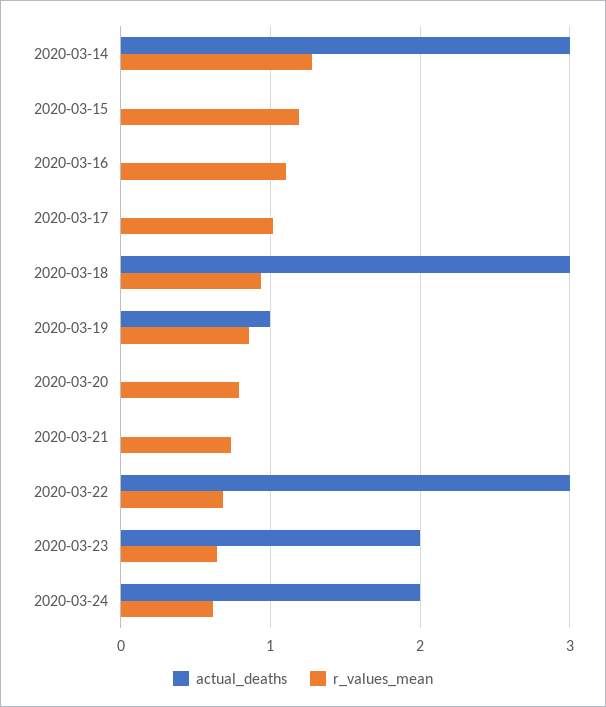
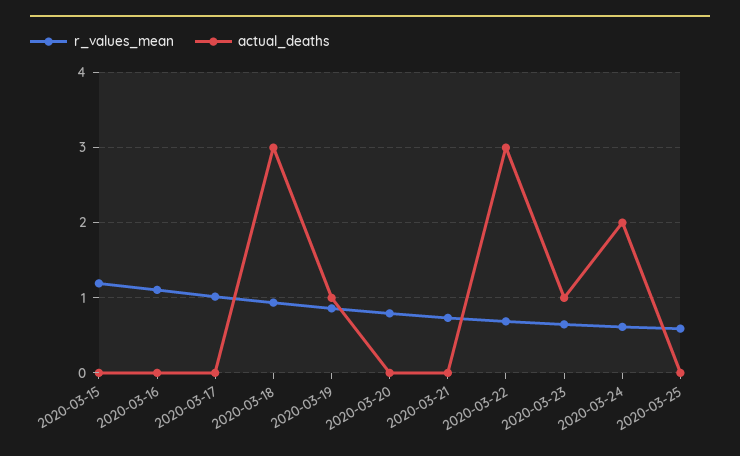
actual_deaths, 2020-03-14: 3 -> none
r_values_mean, 2020-03-14: 1.3 -> none
actual_deaths, 2020-03-23: 2 -> 1
r_values_mean, 2020-03-25: none -> 0.6
actual_deaths, 2020-03-25: none -> 0

